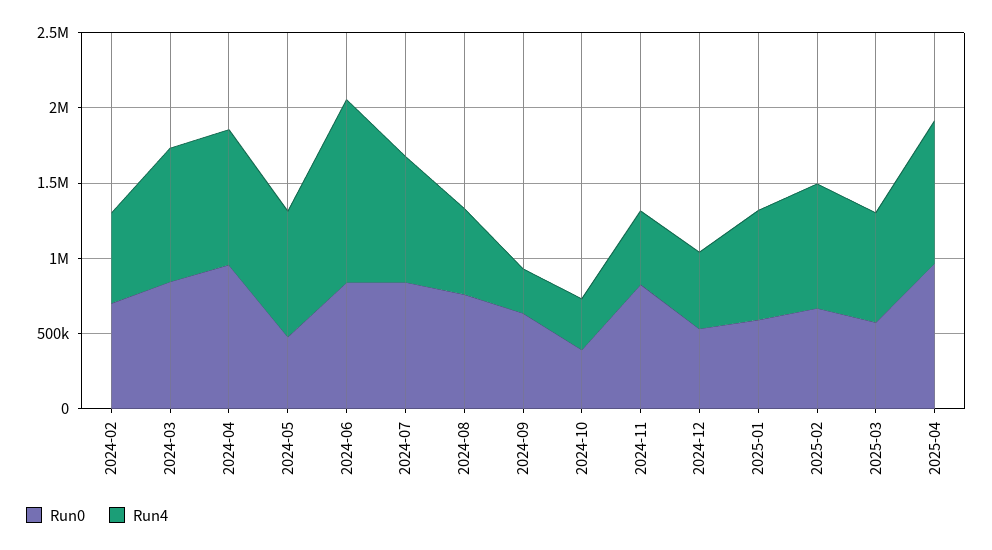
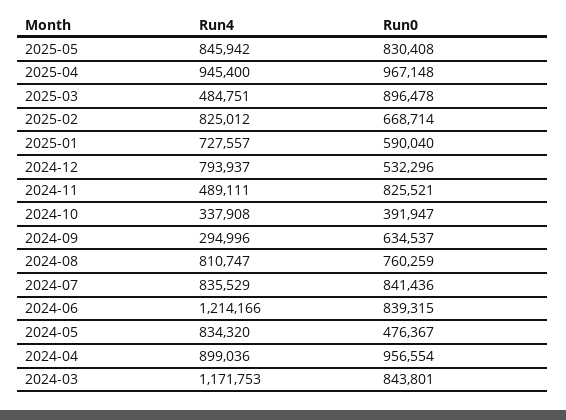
Run0, 2024-02: 700000 -> none
Run4, 2024-02: 600000 -> none
Run4, 2024-03: 900000 -> 1171753
Run4, 2024-08: 600000 -> 810747
Run4, 2024-12: 500000 -> 793937
Run0, 2025-03: 600000 -> 896478
Run4, 2025-03: 700000 -> 484751
Run4, 2025-05: none -> 845942
Run0, 2025-05: none -> 830408

